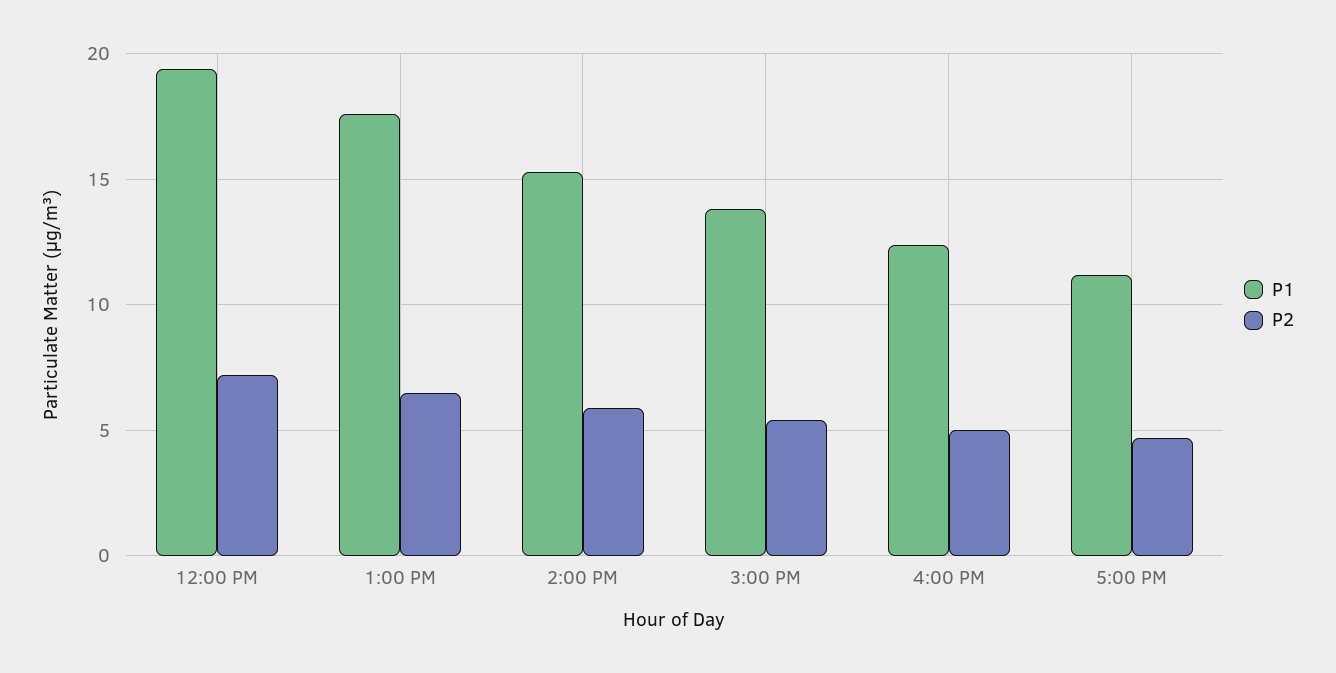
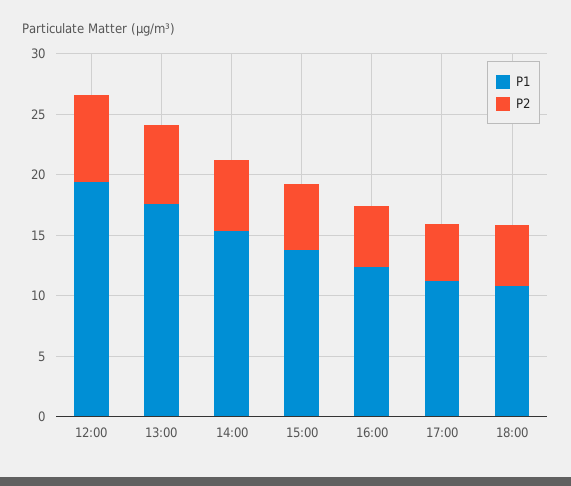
P1, 18:00: none -> 11
P2, 18:00: none -> 5

